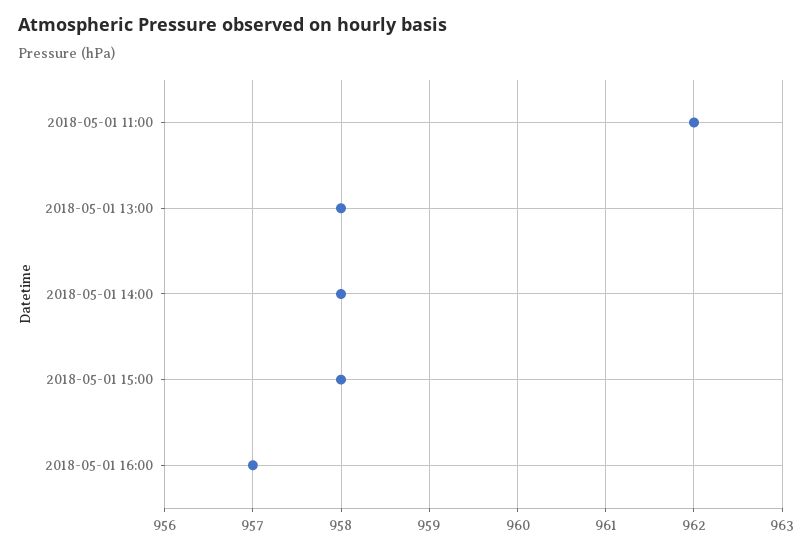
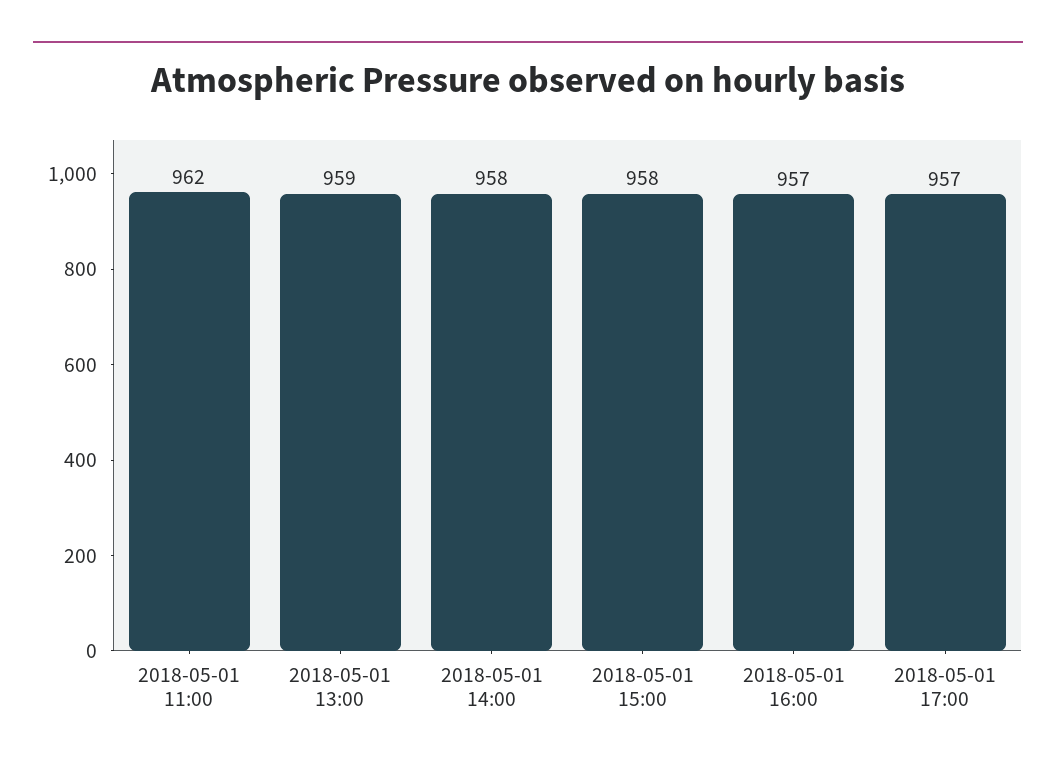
2018-05-01 13:00: 958 -> 959
2018-05-01 17:00: none -> 957

